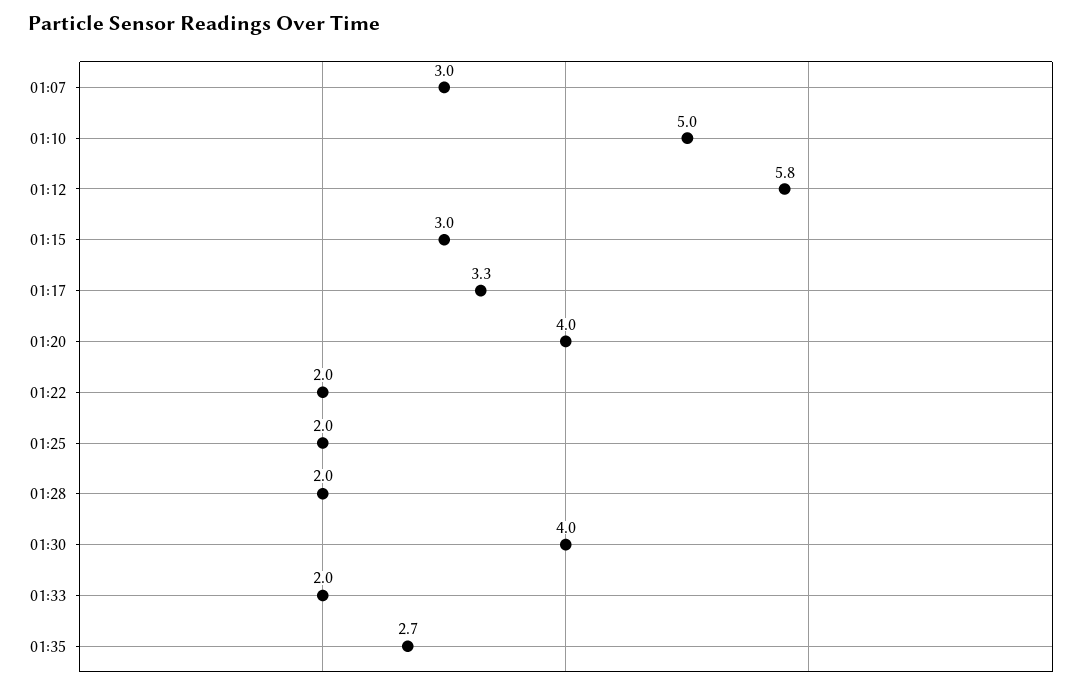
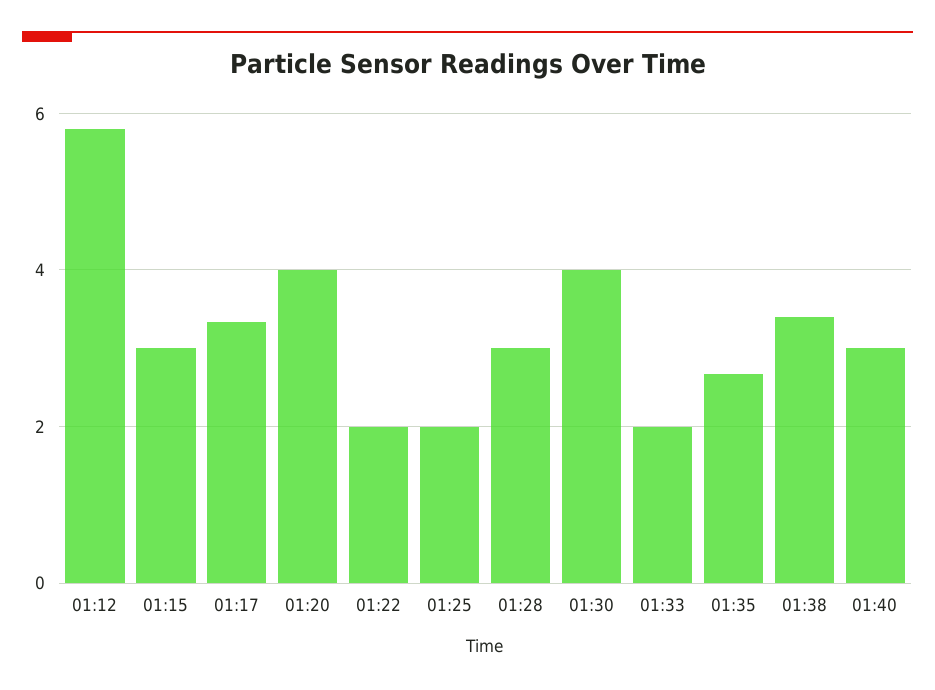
01:07: 3 -> none
01:10: 5 -> none
01:28: 2 -> 3
01:38: none -> 3.4
01:40: none -> 3

